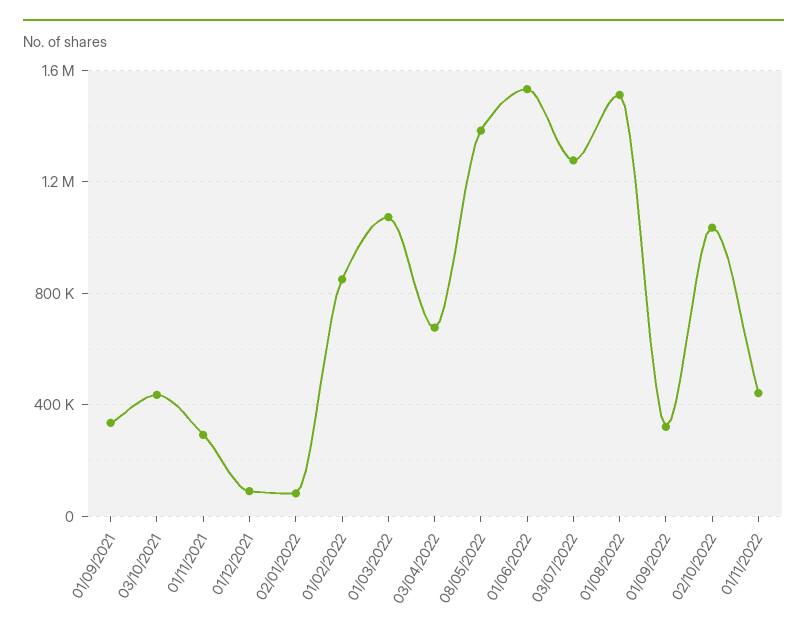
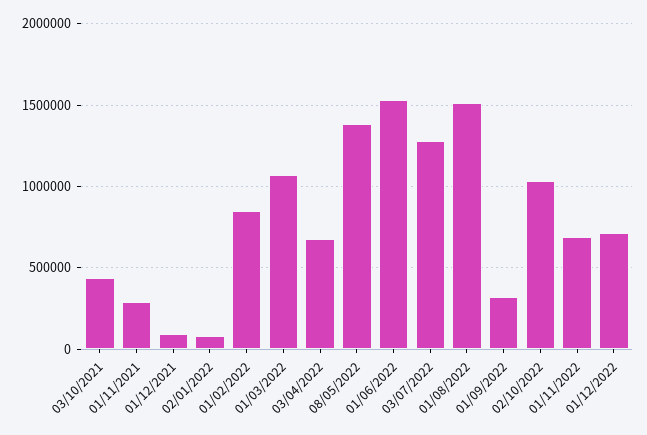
01/09/2021: 350000 -> none
01/11/2022: 450000 -> 700000
01/12/2022: none -> 700000

